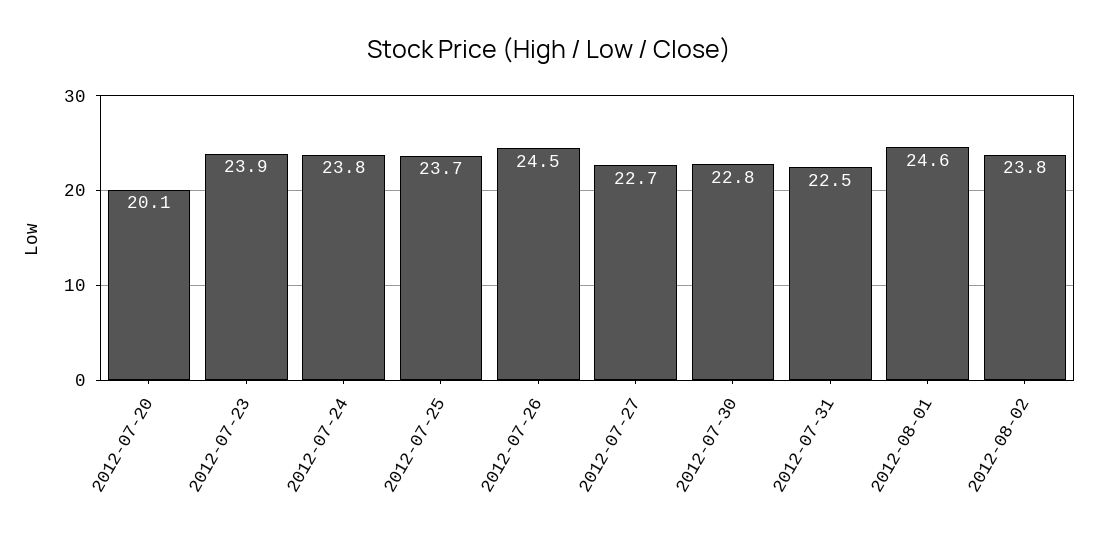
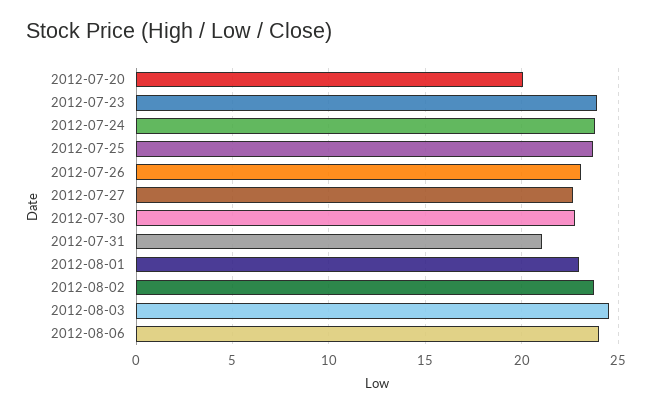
2012-07-26: 24.5 -> 23
2012-07-31: 22.5 -> 21
2012-08-01: 24.6 -> 23
2012-08-03: none -> 24.5
2012-08-06: none -> 24

